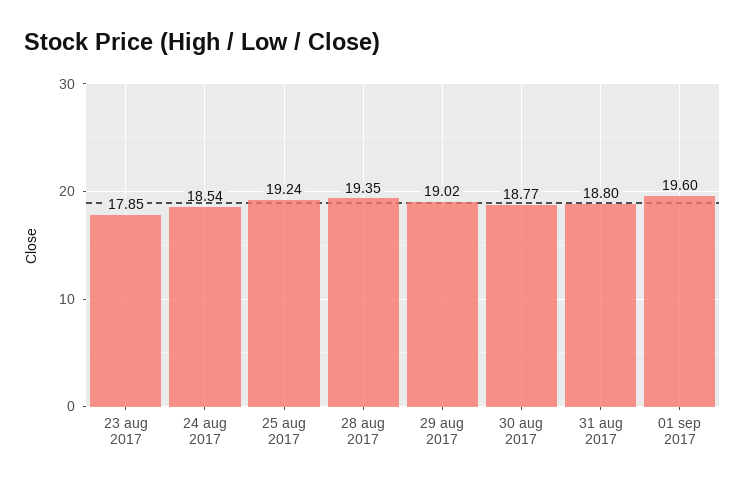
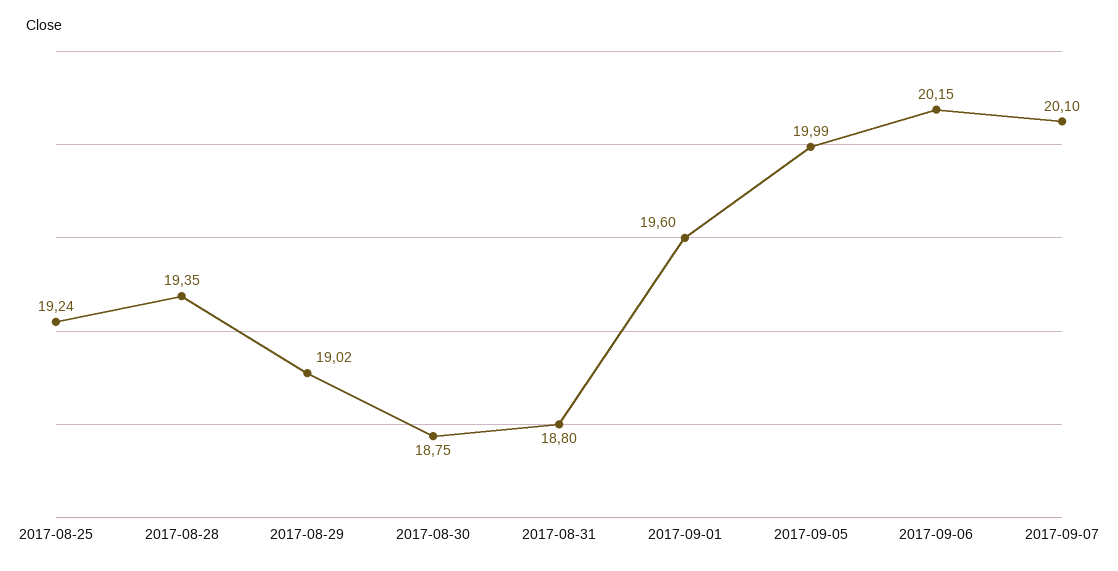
23 aug 2017: 17.85 -> none
24 aug 2017: 18.54 -> none
30 aug 2017: 18.77 -> 18.75
2017-09-05: none -> 19.99
2017-09-06: none -> 20.15
2017-09-07: none -> 20.1

